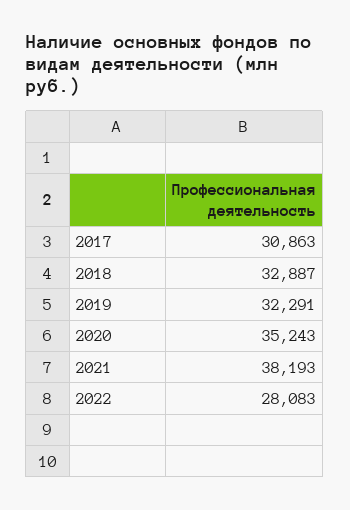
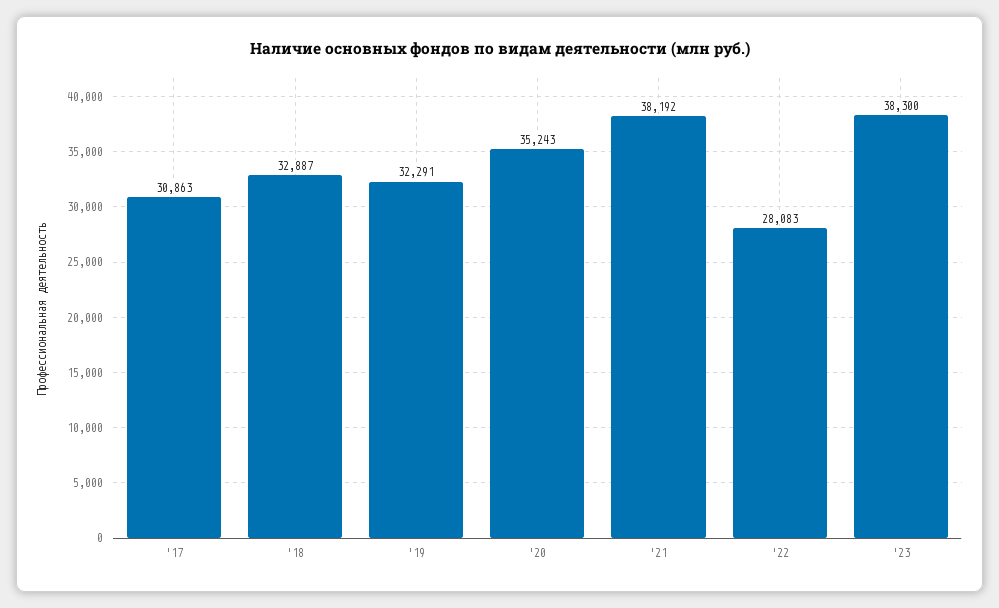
2021: 38193 -> 38192
'23: none -> 38300

